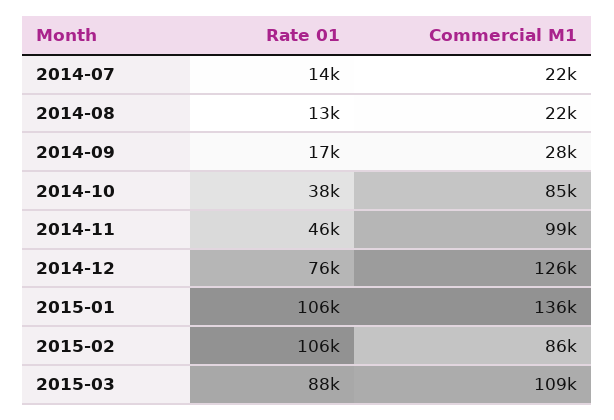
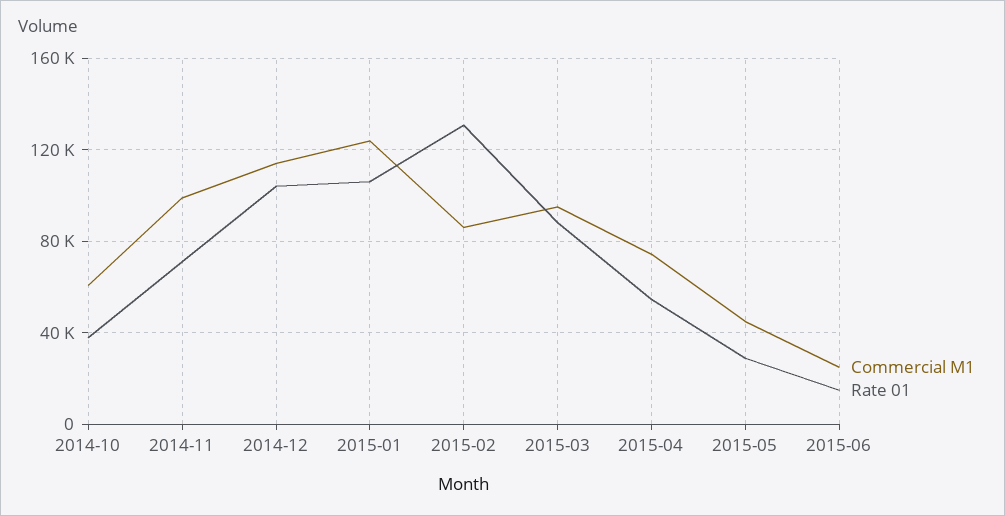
Rate 01, 2014-07: 14000 -> none
Commercial M1, 2014-07: 22000 -> none
Rate 01, 2014-08: 13000 -> none
Commercial M1, 2014-08: 22000 -> none
Rate 01, 2014-09: 17000 -> none
Commercial M1, 2014-09: 28000 -> none
Commercial M1, 2014-10: 85000 -> 60000
Rate 01, 2014-11: 46000 -> 70000
Rate 01, 2014-12: 76000 -> 105000
Commercial M1, 2014-12: 126000 -> 115000
Commercial M1, 2015-01: 136000 -> 125000
Rate 01, 2015-02: 106000 -> 130000
Commercial M1, 2015-03: 109000 -> 95000
Commercial M1, 2015-04: none -> 75000
Rate 01, 2015-04: none -> 55000
Commercial M1, 2015-05: none -> 45000
Rate 01, 2015-05: none -> 30000
Commercial M1, 2015-06: none -> 25000
Rate 01, 2015-06: none -> 15000

